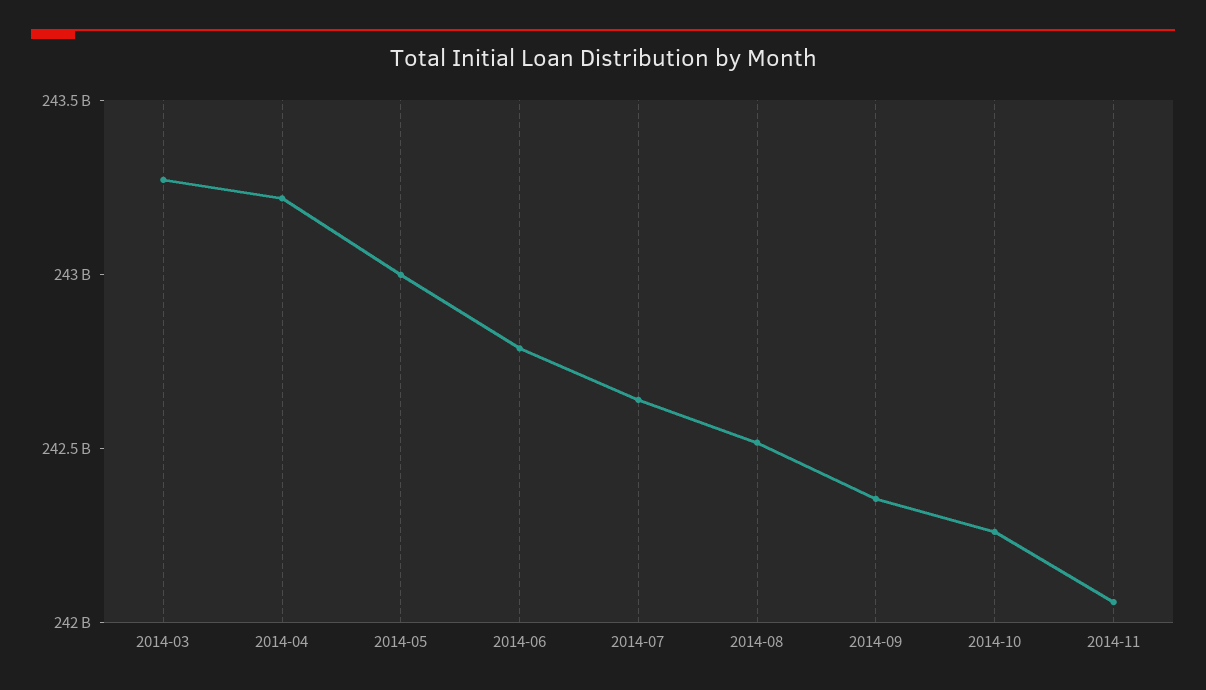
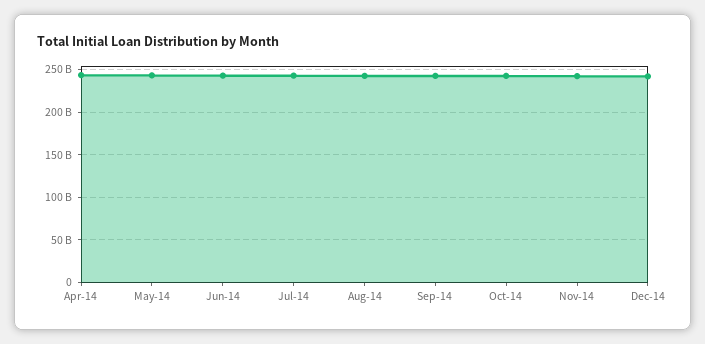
2014-03: 243300000000 -> none
Dec-14: none -> 240000000000

